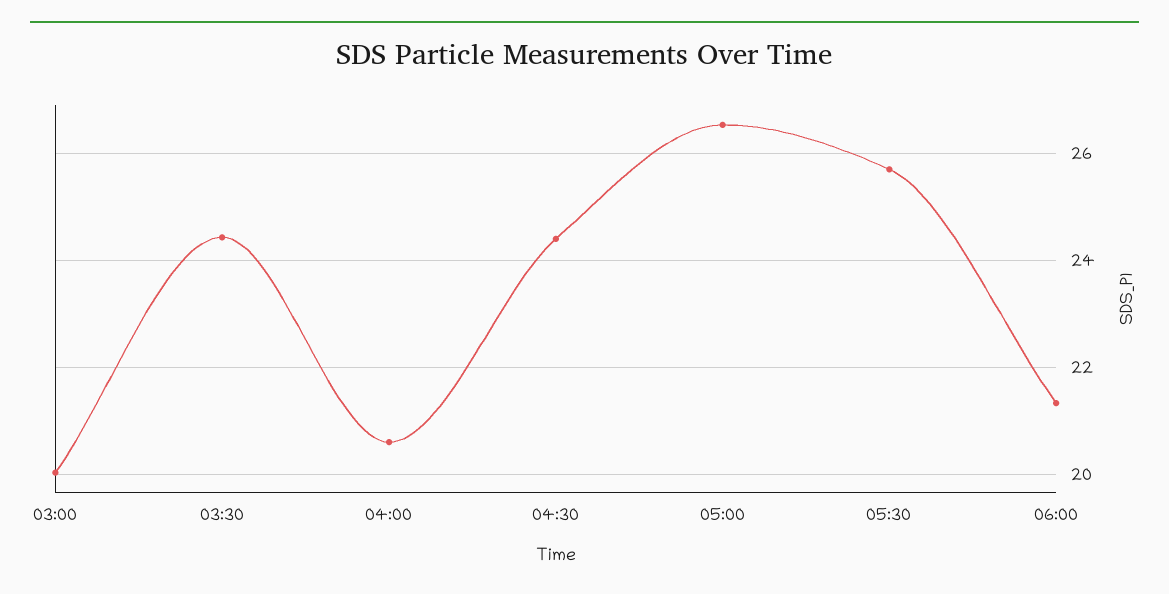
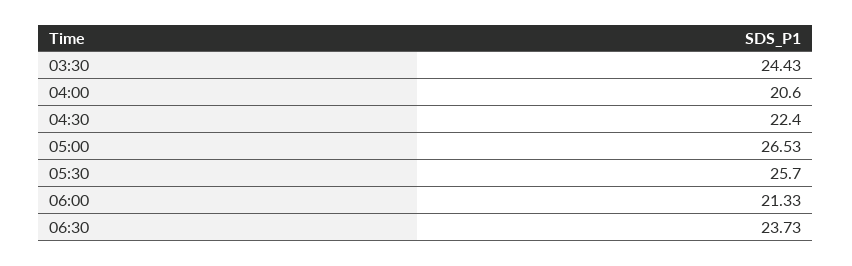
03:00: 20 -> none
04:30: 24.4 -> 22.4
06:30: none -> 23.73

